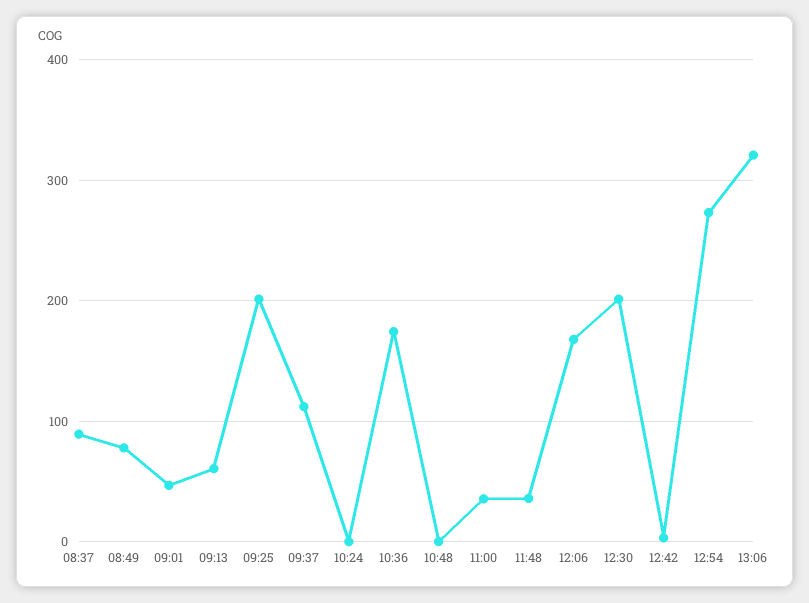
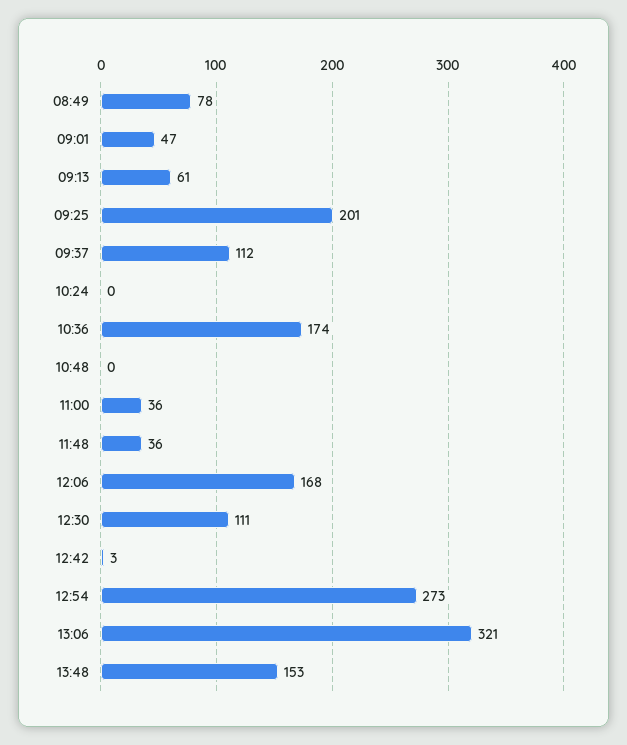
08:37: 90 -> none
12:30: 200 -> 111
13:48: none -> 153

